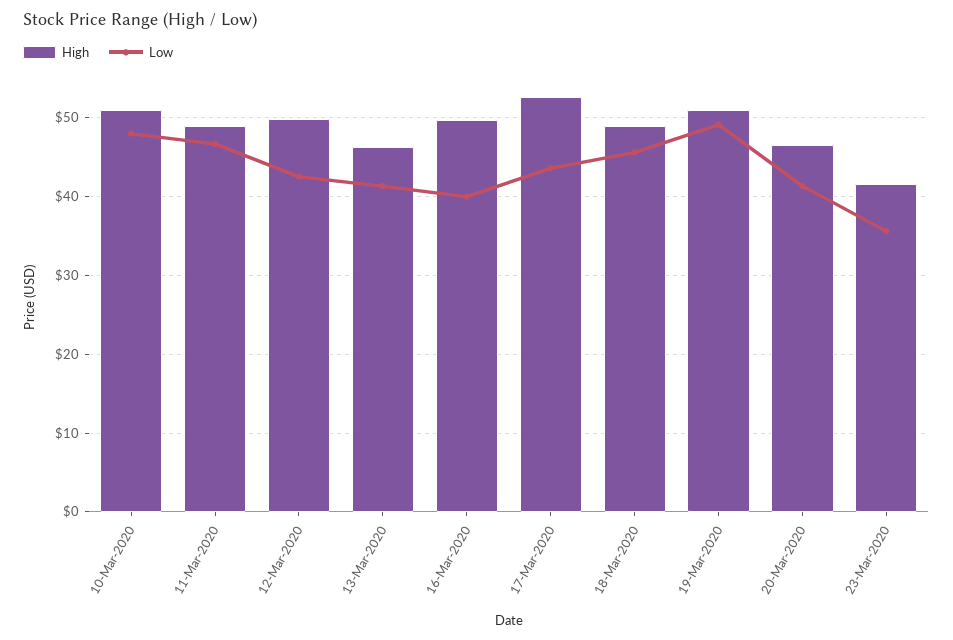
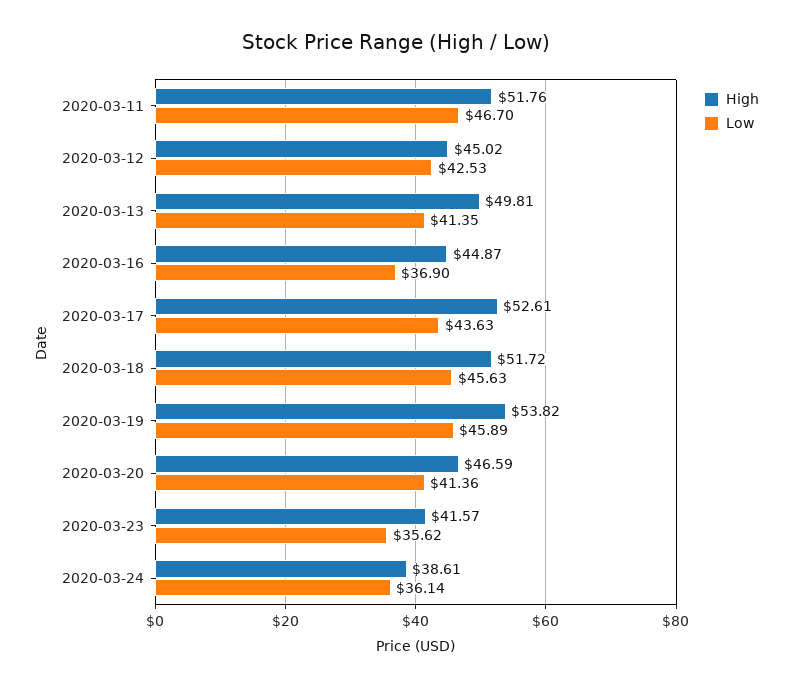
High, 10-Mar-2020: 51 -> none
Low, 10-Mar-2020: 48 -> none
High, 11-Mar-2020: 49 -> 51.76
High, 12-Mar-2020: 50 -> 45.02
High, 13-Mar-2020: 46 -> 49.81
High, 16-Mar-2020: 50 -> 44.87
Low, 16-Mar-2020: 40 -> 36.9
High, 18-Mar-2020: 49 -> 51.72
High, 19-Mar-2020: 51 -> 53.82
Low, 19-Mar-2020: 49 -> 45.89
High, 2020-03-24: none -> 38.61
Low, 2020-03-24: none -> 36.14

